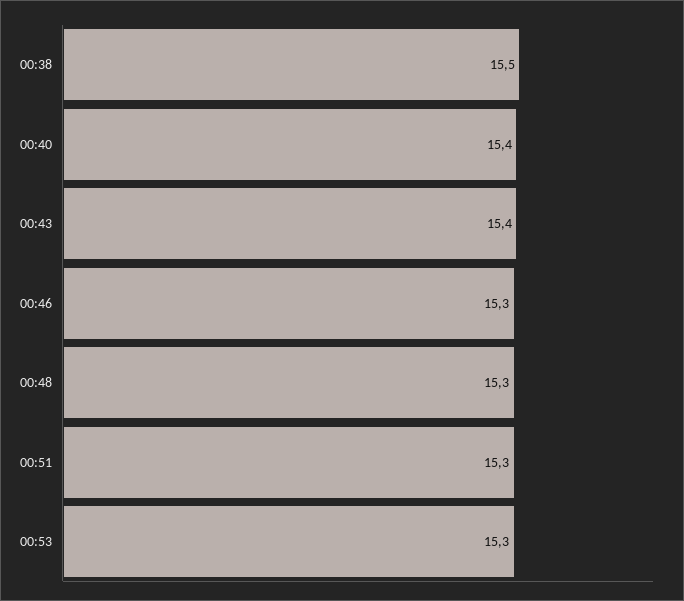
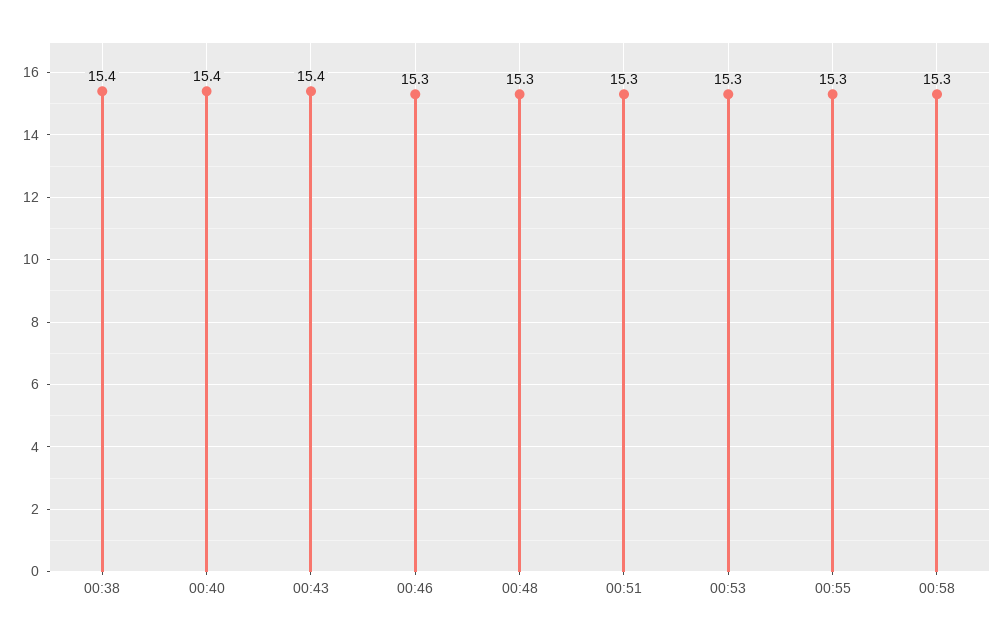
00:38: 15.5 -> 15.4
00:55: none -> 15.3
00:58: none -> 15.3

